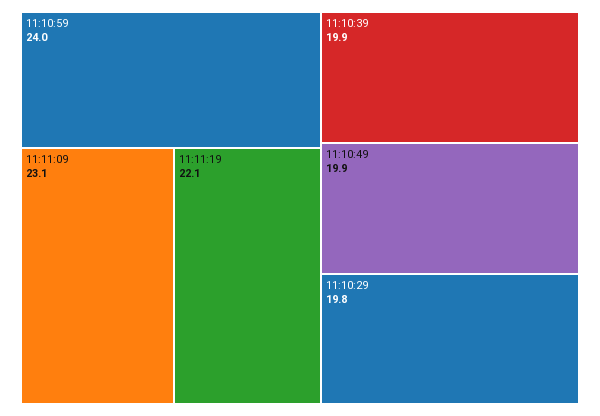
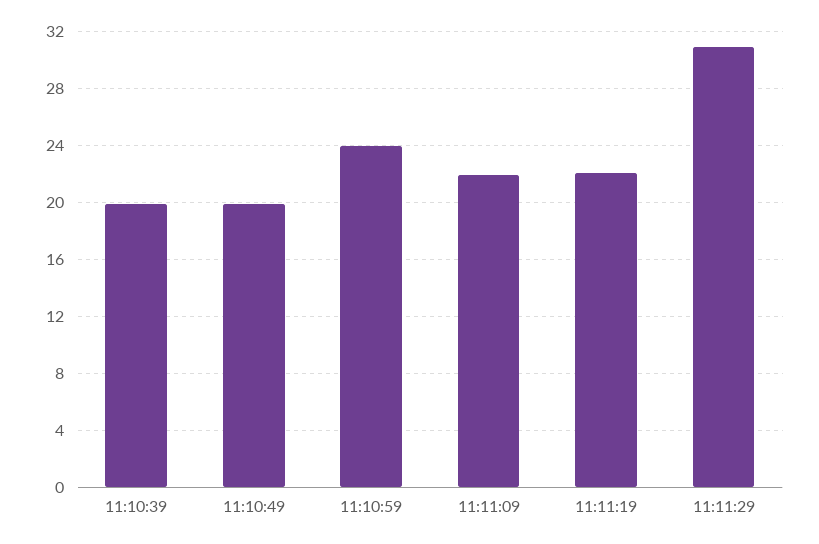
11:11:09: 23.1 -> 22
11:10:29: 19.8 -> none
11:11:29: none -> 31

